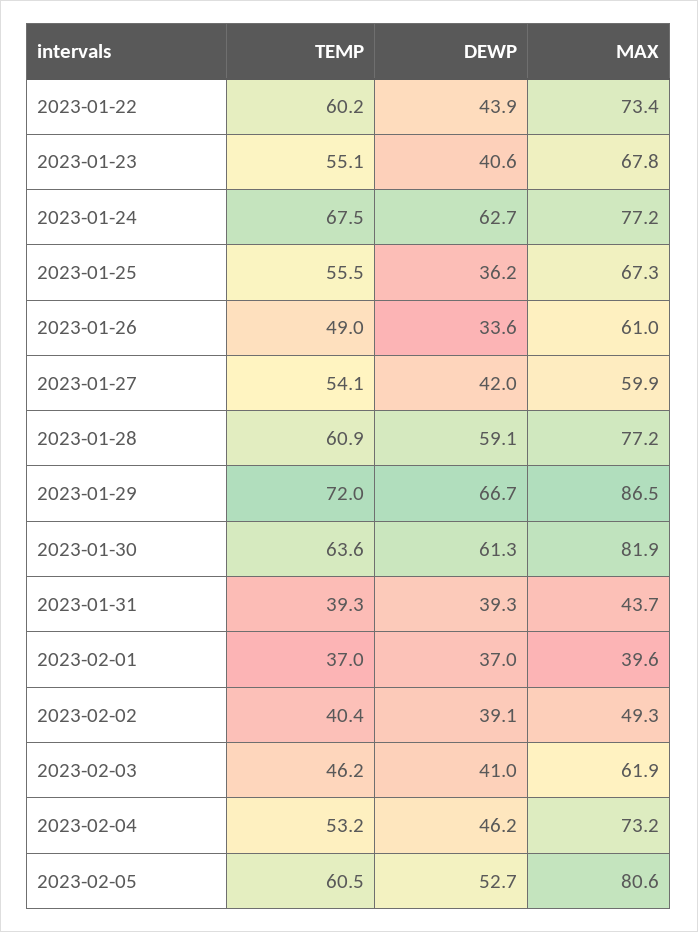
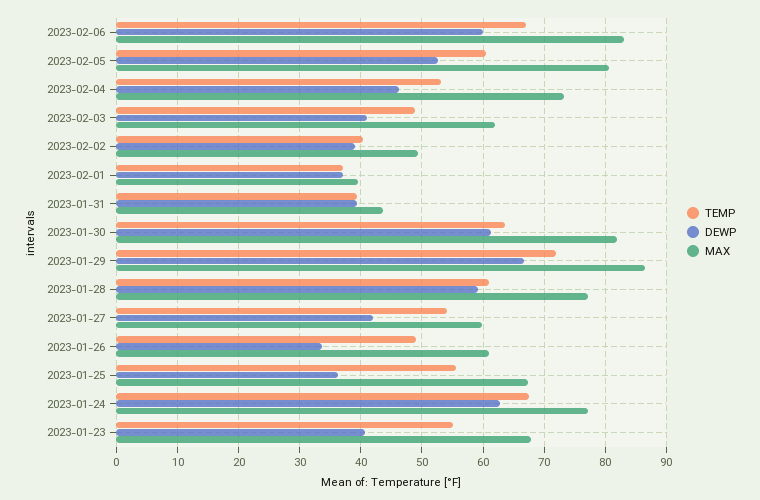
TEMP, 2023-01-22: 60.2 -> none
DEWP, 2023-01-22: 43.9 -> none
MAX, 2023-01-22: 73.4 -> none
TEMP, 2023-02-03: 46.2 -> 49
TEMP, 2023-02-06: none -> 67
DEWP, 2023-02-06: none -> 60
MAX, 2023-02-06: none -> 83

